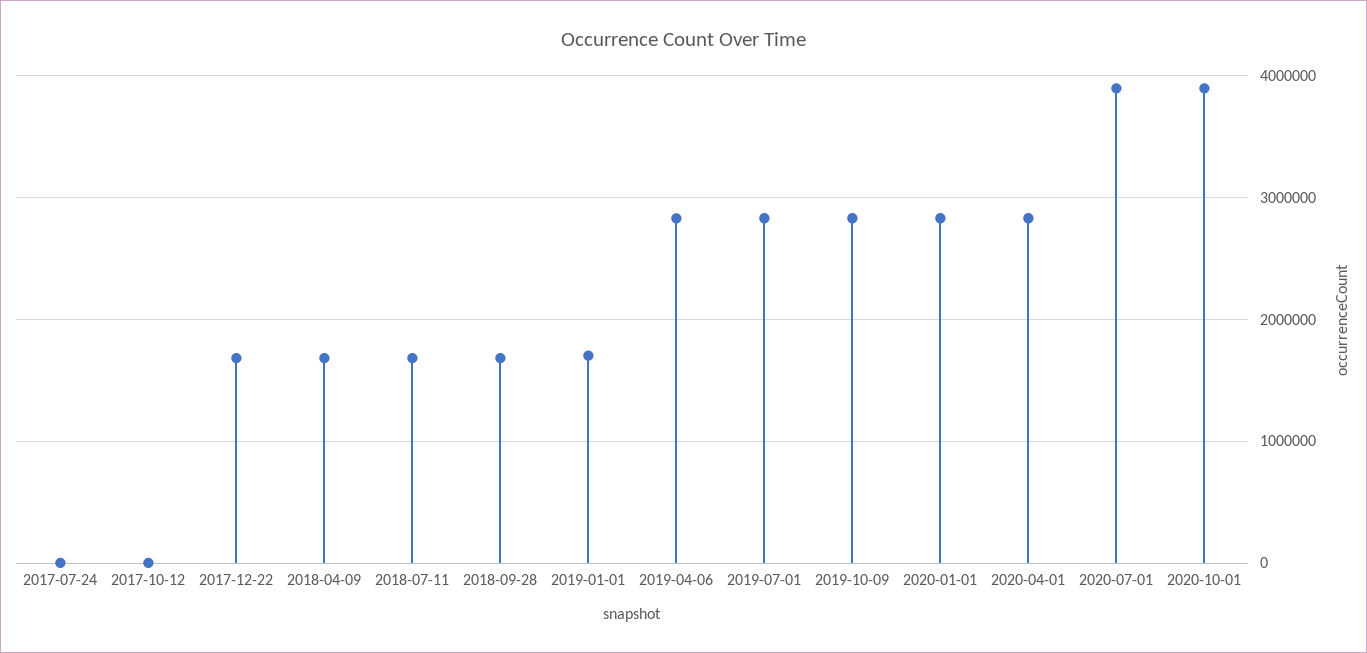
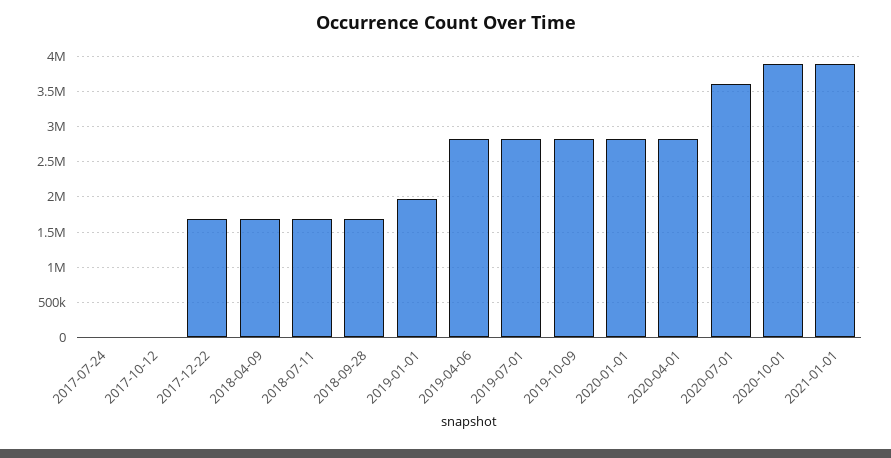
2019-01-01: 1700000 -> 2000000
2020-07-01: 3900000 -> 3600000
2021-01-01: none -> 3900000

